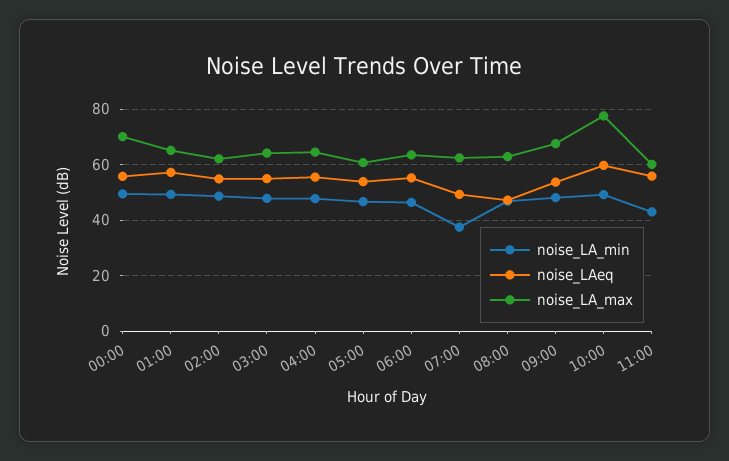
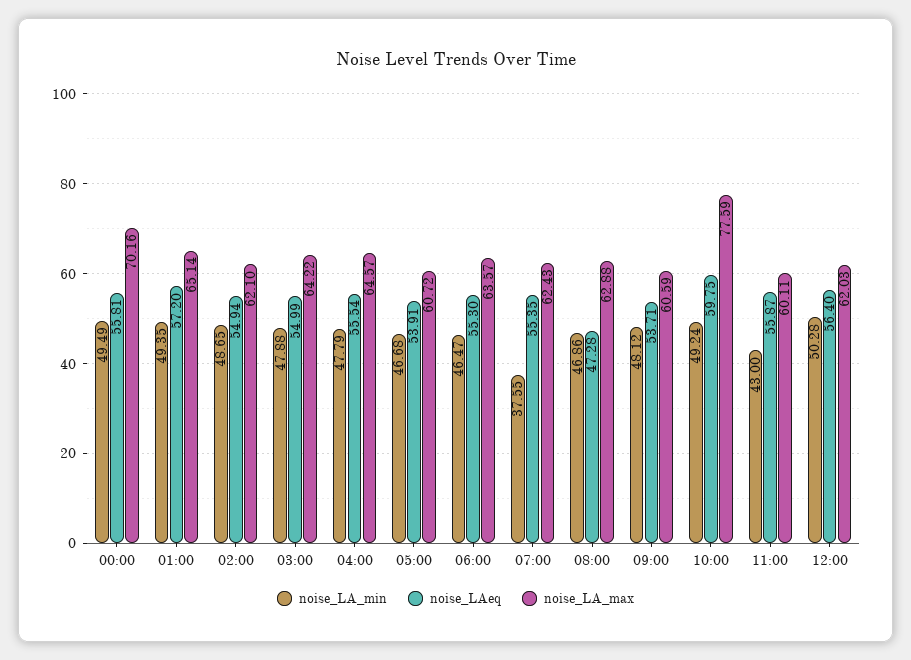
noise_LAeq, 07:00: 50 -> 55.35
noise_LA_max, 09:00: 67.5 -> 60.59
noise_LA_min, 12:00: none -> 50.28
noise_LAeq, 12:00: none -> 56.4
noise_LA_max, 12:00: none -> 62.03

